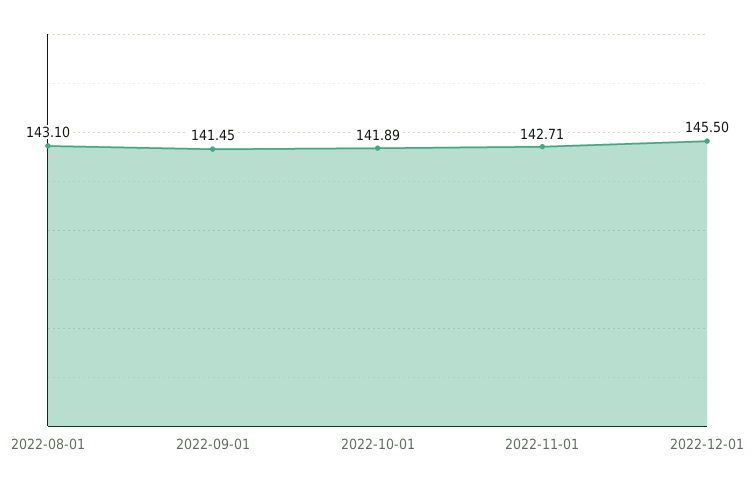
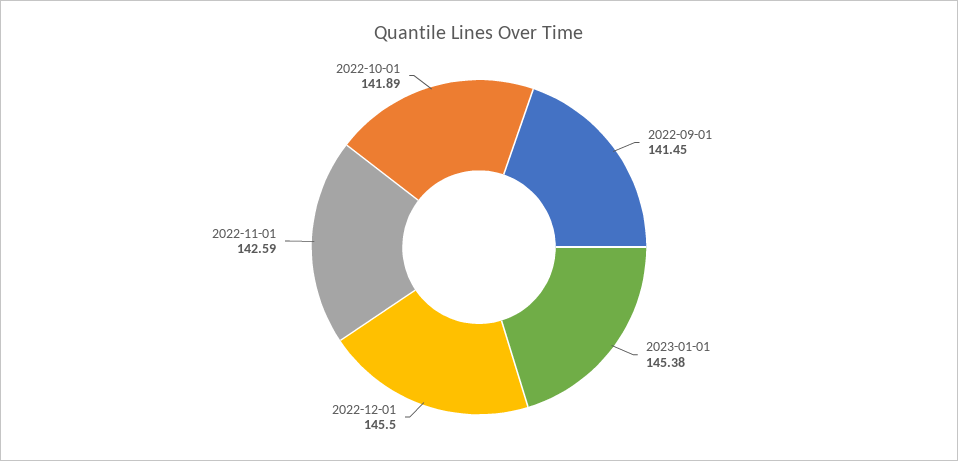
2022-08-01: 143.1 -> none
2022-11-01: 142.71 -> 142.59
2023-01-01: none -> 145.38

